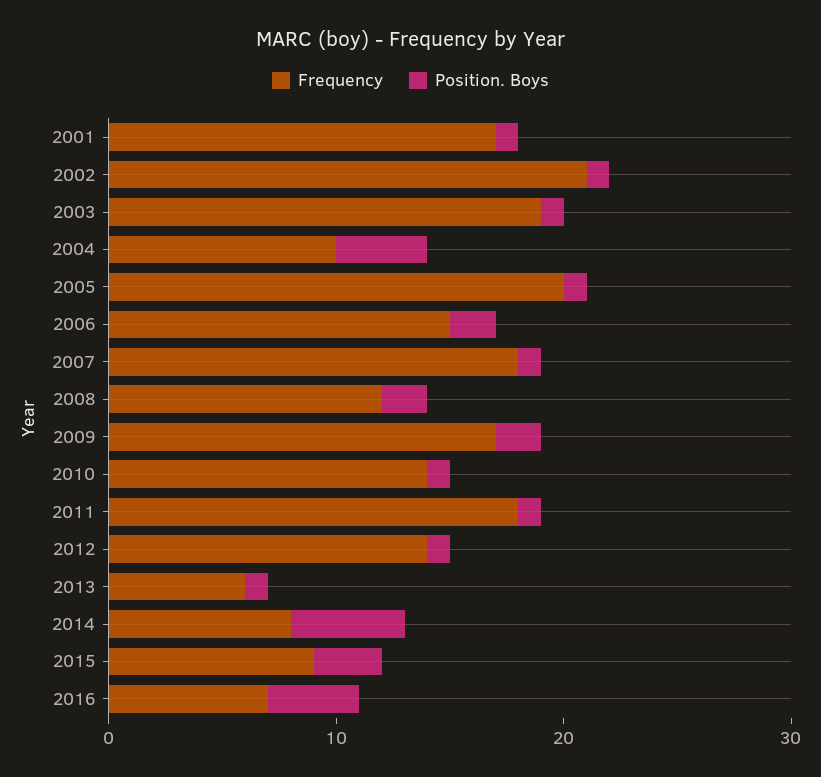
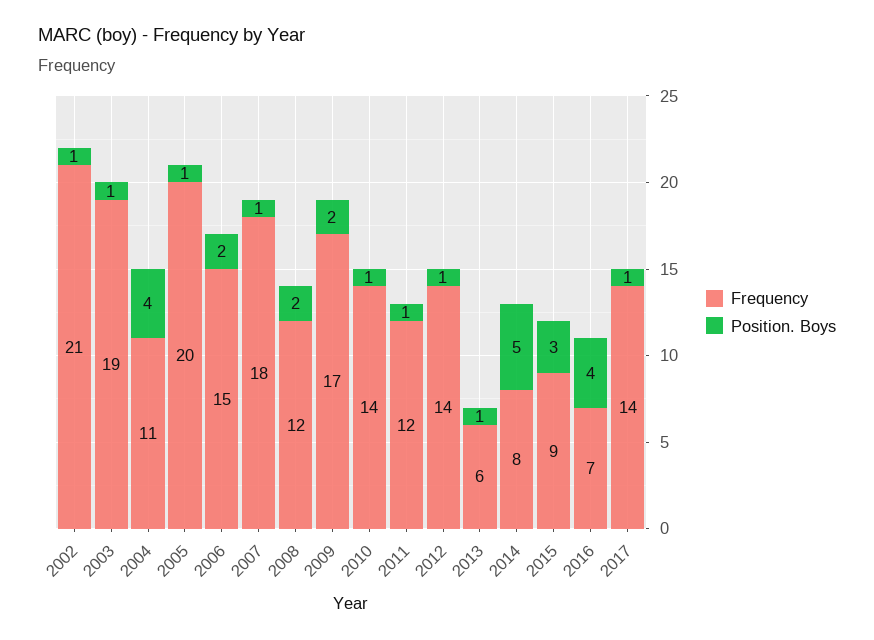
Frequency, 2001: 17 -> none
Position. Boys, 2001: 1 -> none
Frequency, 2004: 10 -> 11
Frequency, 2011: 18 -> 12
Frequency, 2017: none -> 14
Position. Boys, 2017: none -> 1

